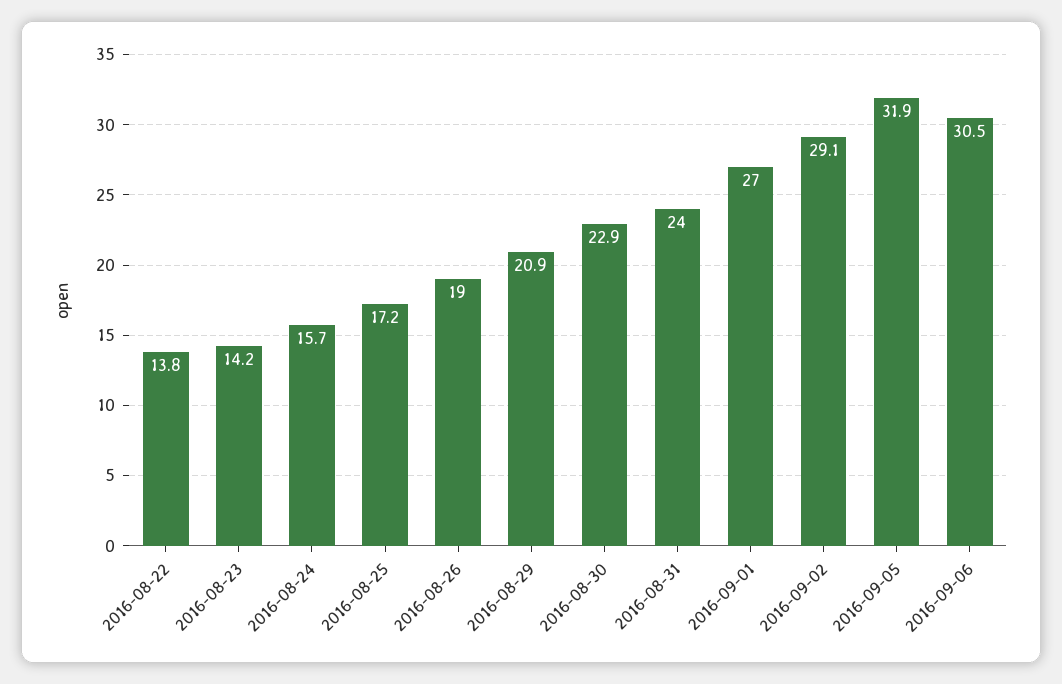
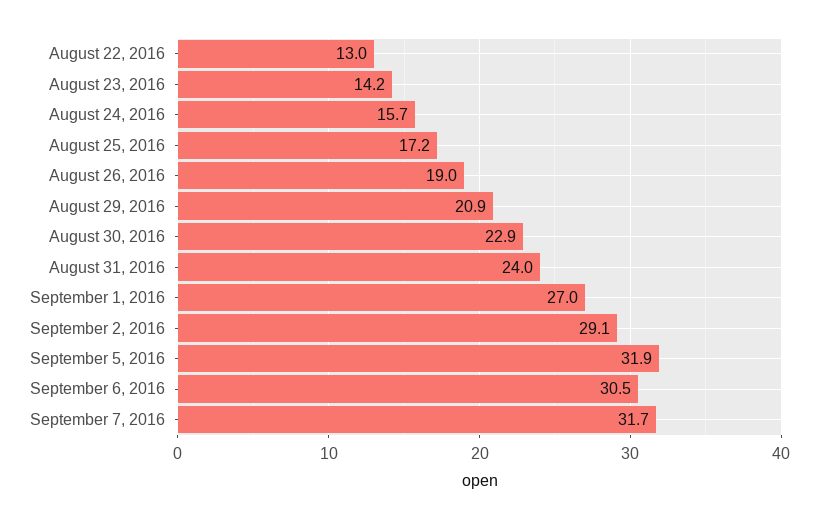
2016-08-22: 13.8 -> 13
September 7, 2016: none -> 31.7

